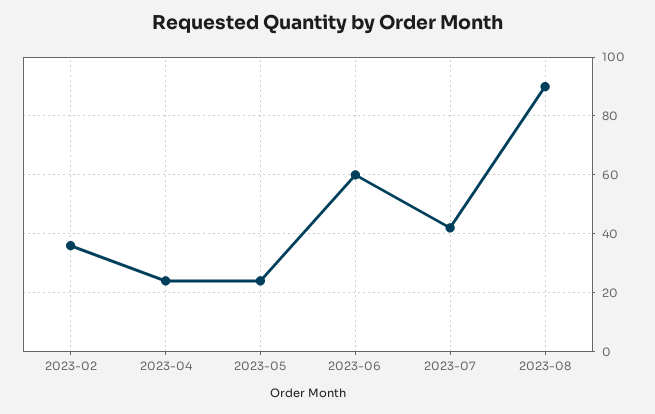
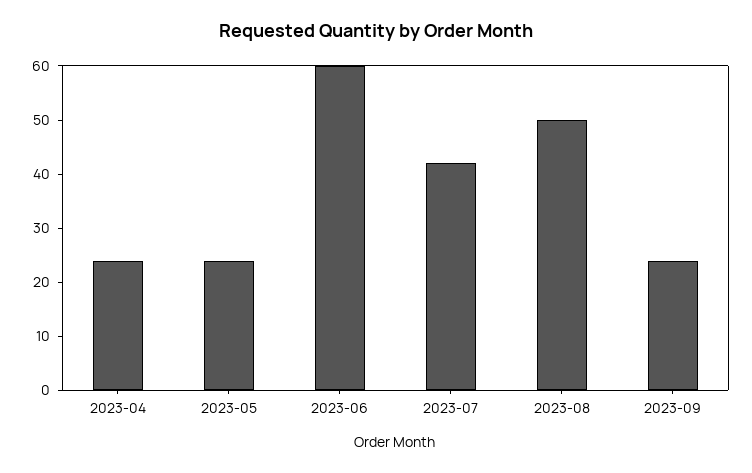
2023-02: 35 -> none
2023-08: 90 -> 50
2023-09: none -> 25

